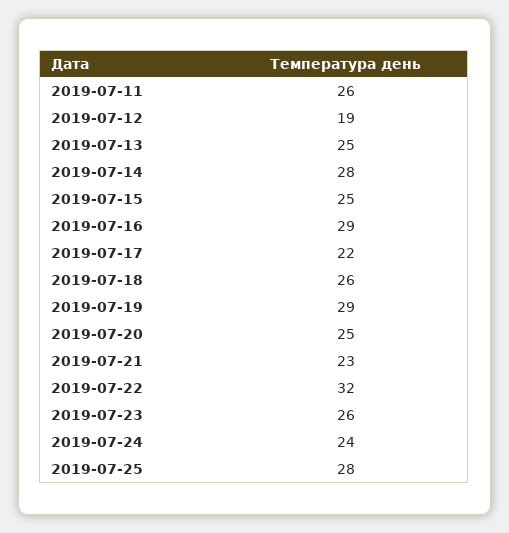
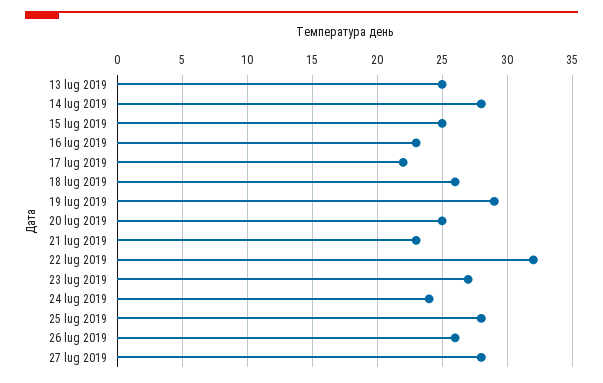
2019-07-11: 26 -> none
2019-07-12: 19 -> none
2019-07-16: 29 -> 23
2019-07-23: 26 -> 27
26 lug 2019: none -> 26
27 lug 2019: none -> 28

